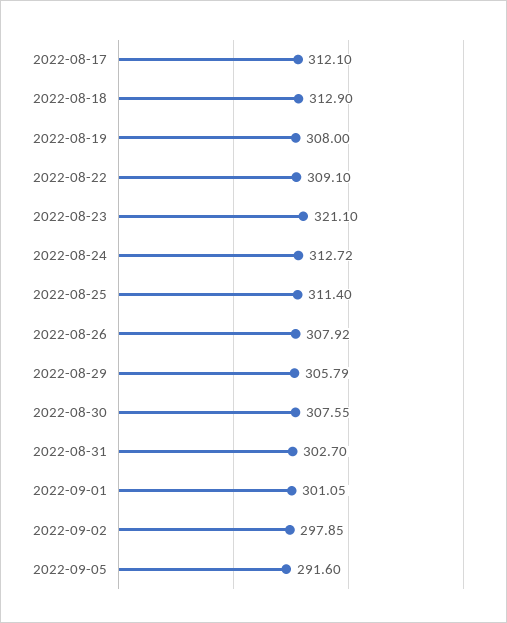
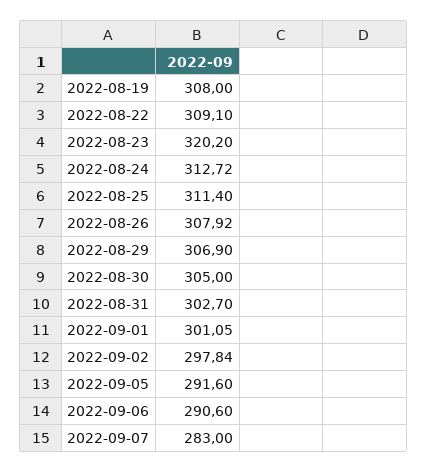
2022-08-17: 312.1 -> none
2022-08-18: 312.9 -> none
2022-08-23: 321.1 -> 320.2
2022-08-29: 305.79 -> 306.9
2022-08-30: 307.55 -> 305
2022-09-02: 297.85 -> 297.84
2022-09-06: none -> 290.6
2022-09-07: none -> 283

